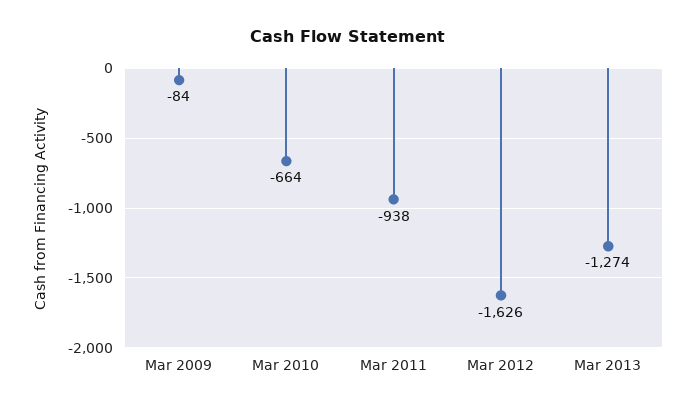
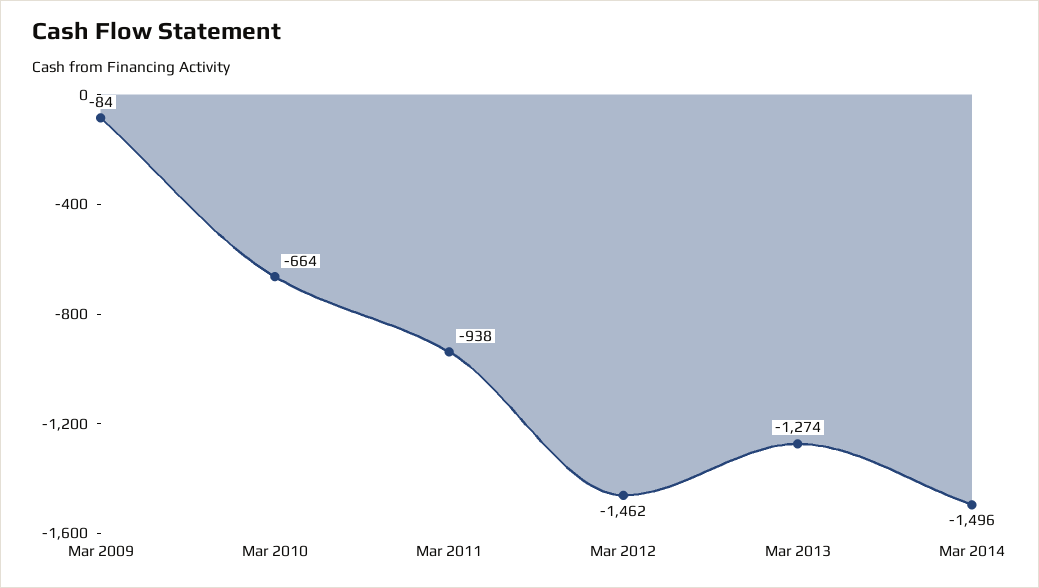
Mar 2012: -1626 -> -1462
Mar 2014: none -> -1496

